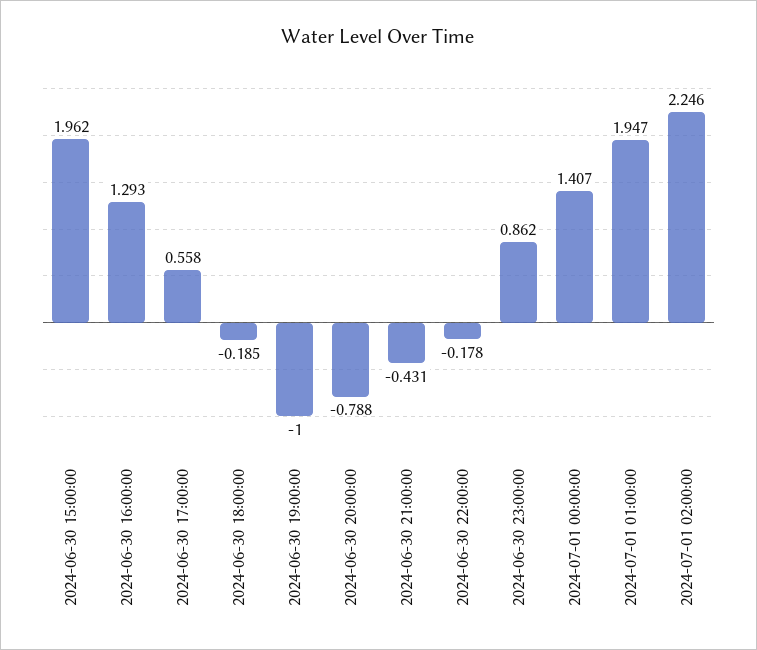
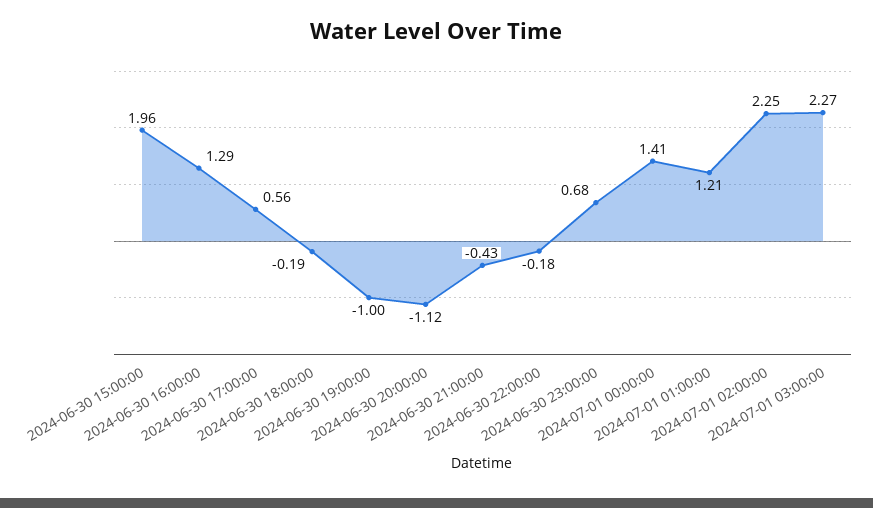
2024-06-30 20:00:00: -0.788 -> -1.12
2024-06-30 23:00:00: 0.862 -> 0.68
2024-07-01 01:00:00: 1.947 -> 1.21
2024-07-01 03:00:00: none -> 2.27

